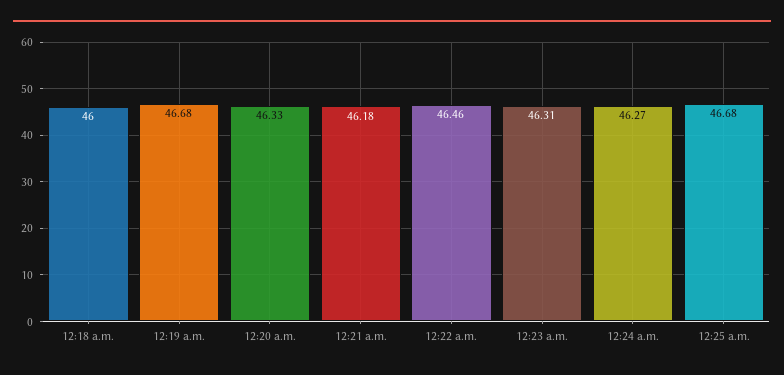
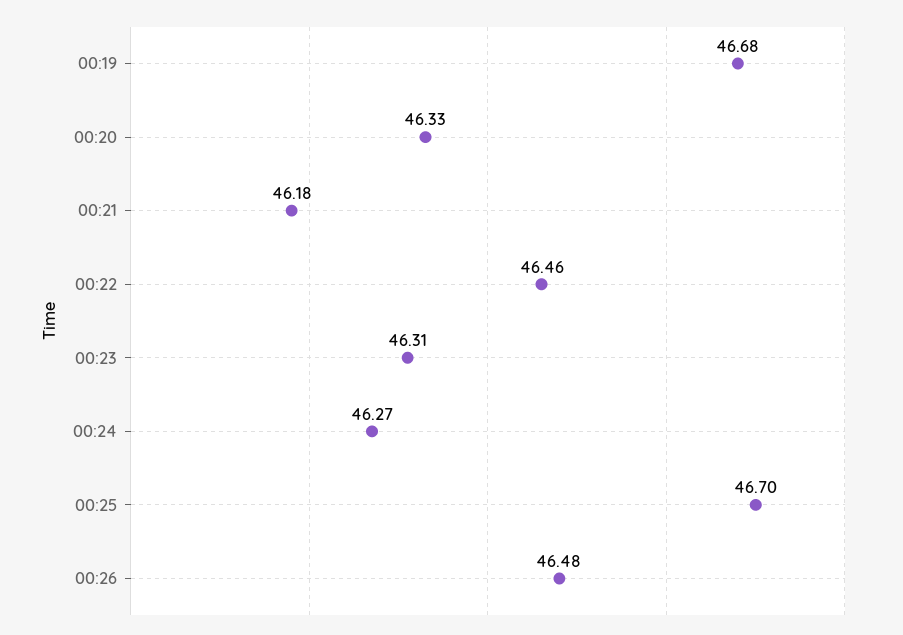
12:18 a.m.: 46 -> none
12:25 a.m.: 46.68 -> 46.7
00:26: none -> 46.48

